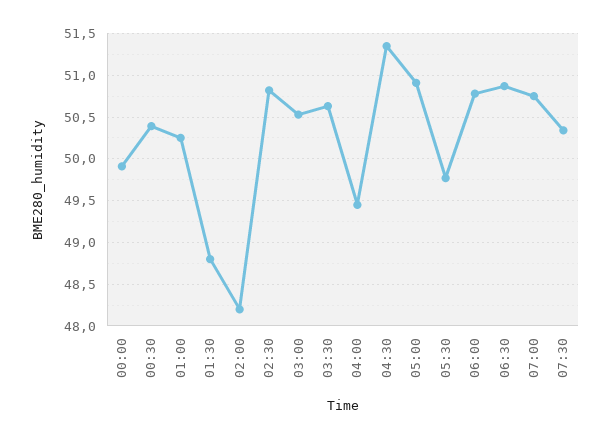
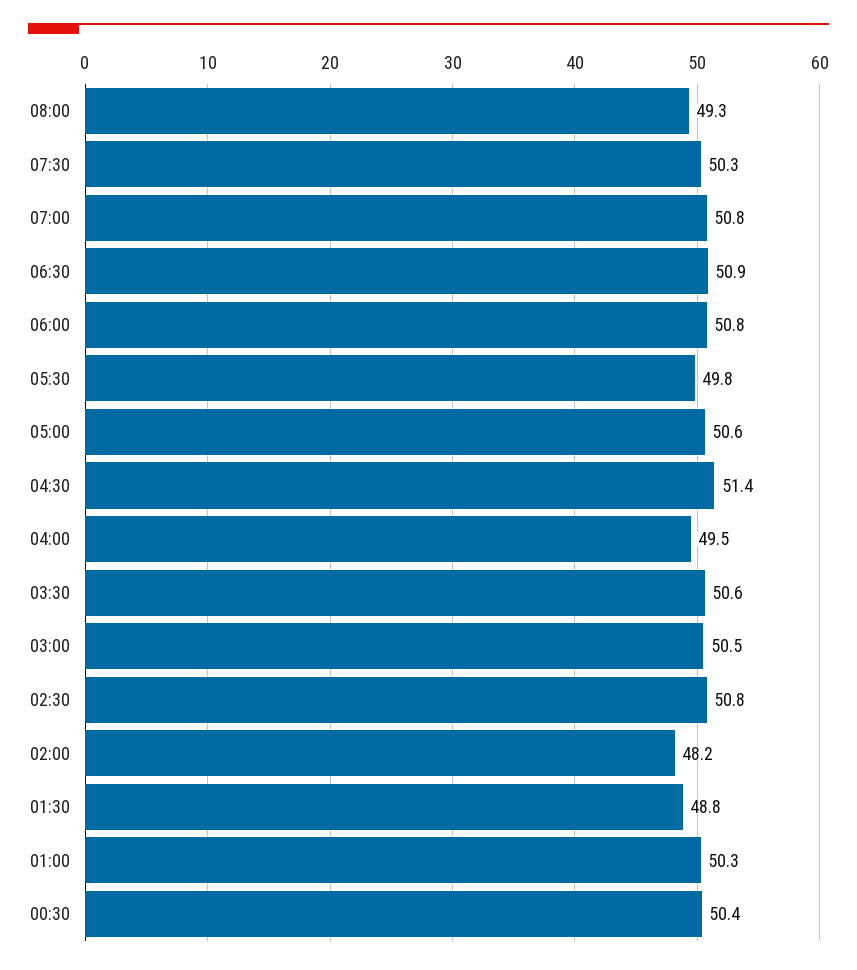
00:00: 49.9 -> none
05:00: 50.9 -> 50.6
08:00: none -> 49.3

